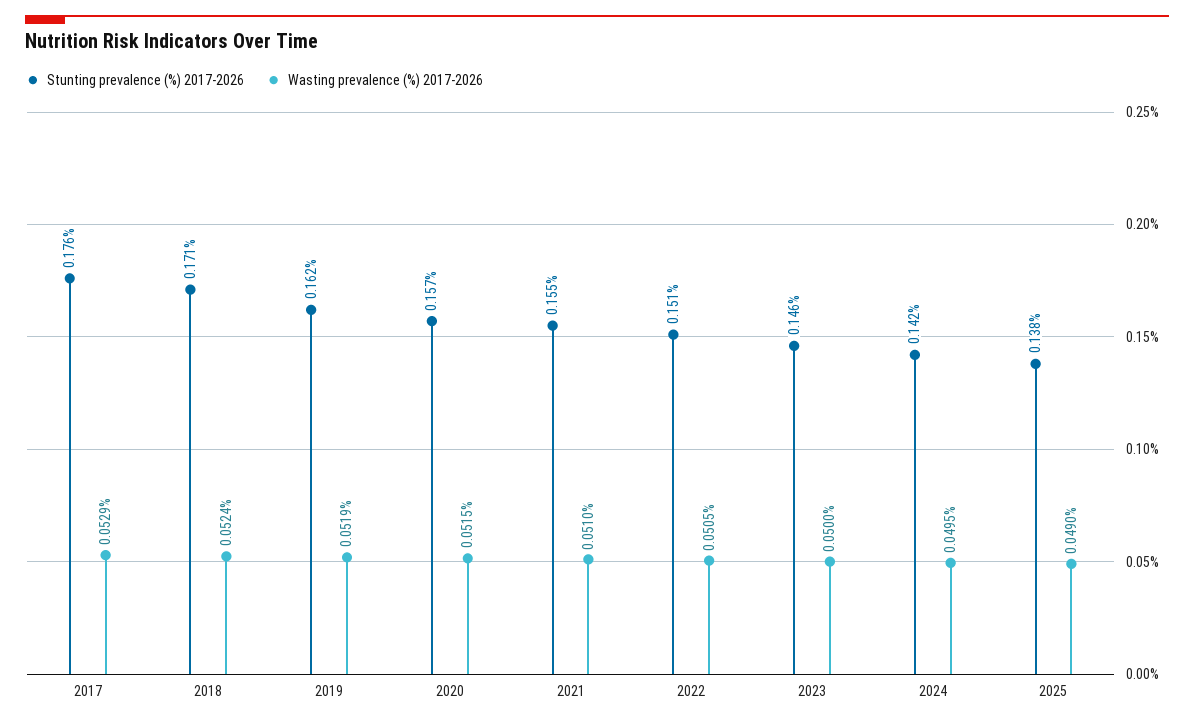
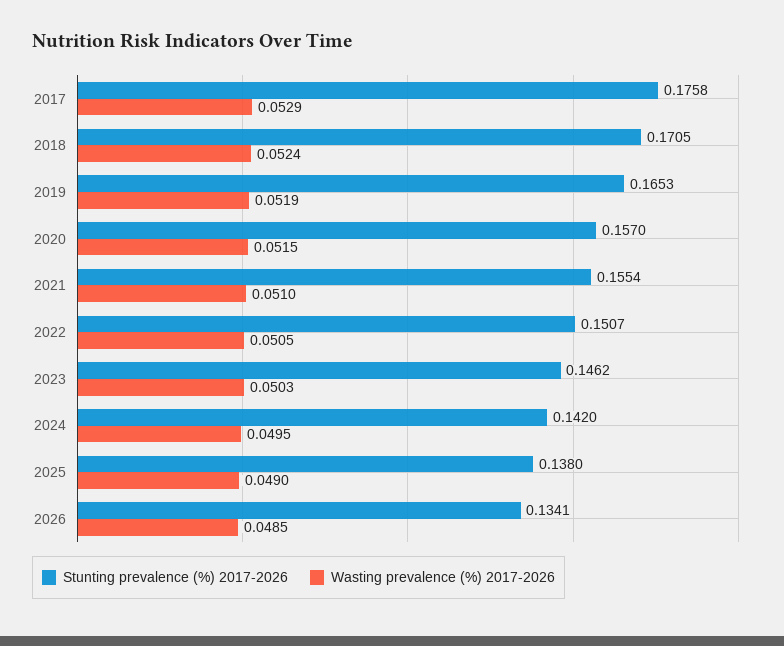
Stunting prevalence (%) 2017-2026, 2019: 0.162 -> 0.1653
Wasting prevalence (%) 2017-2026, 2023: 0.05 -> 0.0503
Stunting prevalence (%) 2017-2026, 2026: none -> 0.1341
Wasting prevalence (%) 2017-2026, 2026: none -> 0.0485

